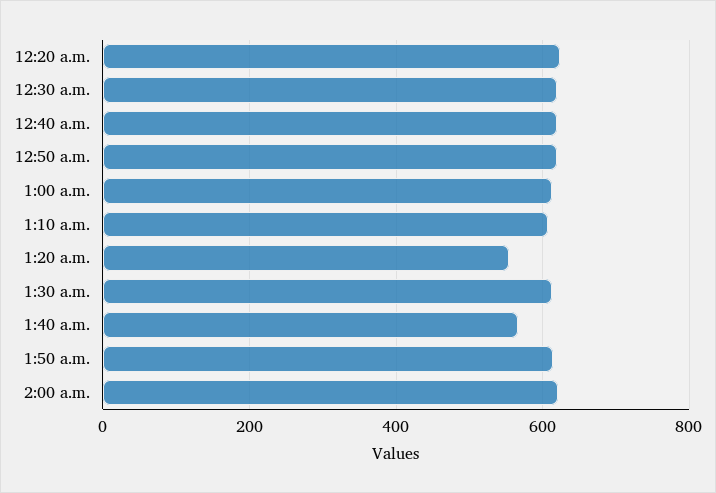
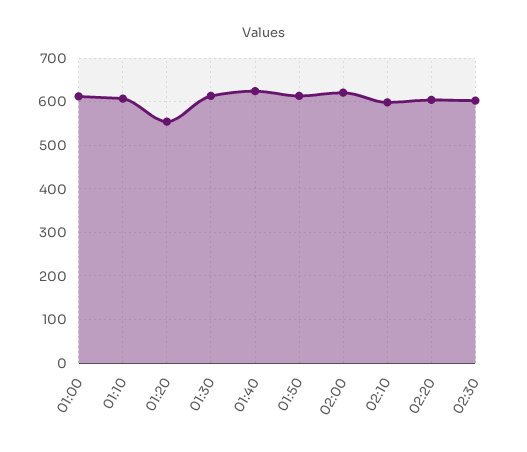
12:20 a.m.: 620 -> none
12:30 a.m.: 620 -> none
12:40 a.m.: 620 -> none
12:50 a.m.: 620 -> none
1:40 a.m.: 560 -> 620
02:10: none -> 600
02:20: none -> 600
02:30: none -> 600

